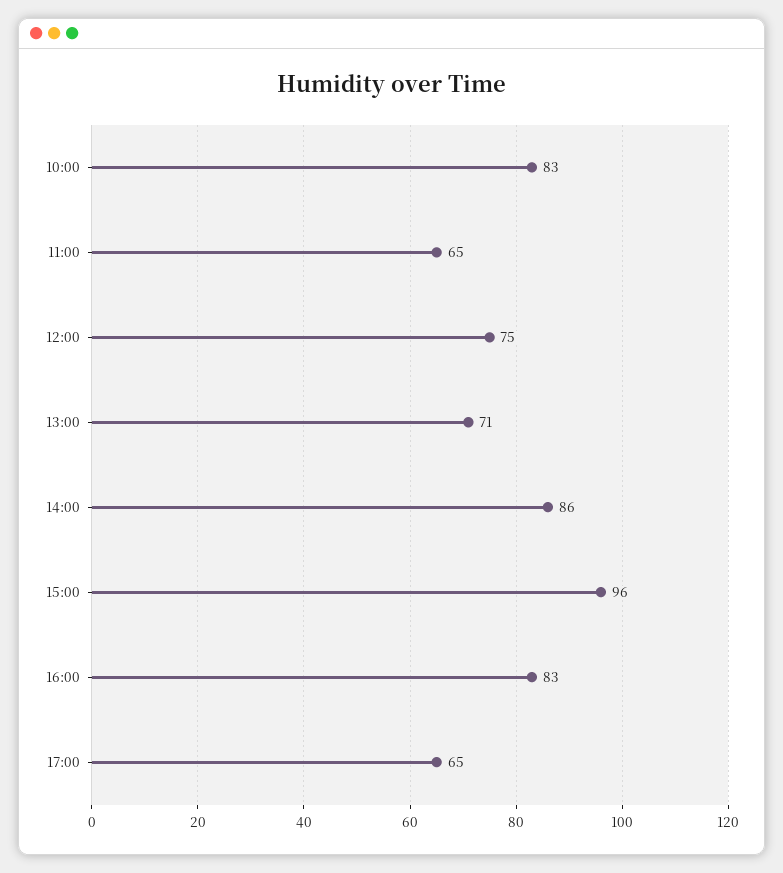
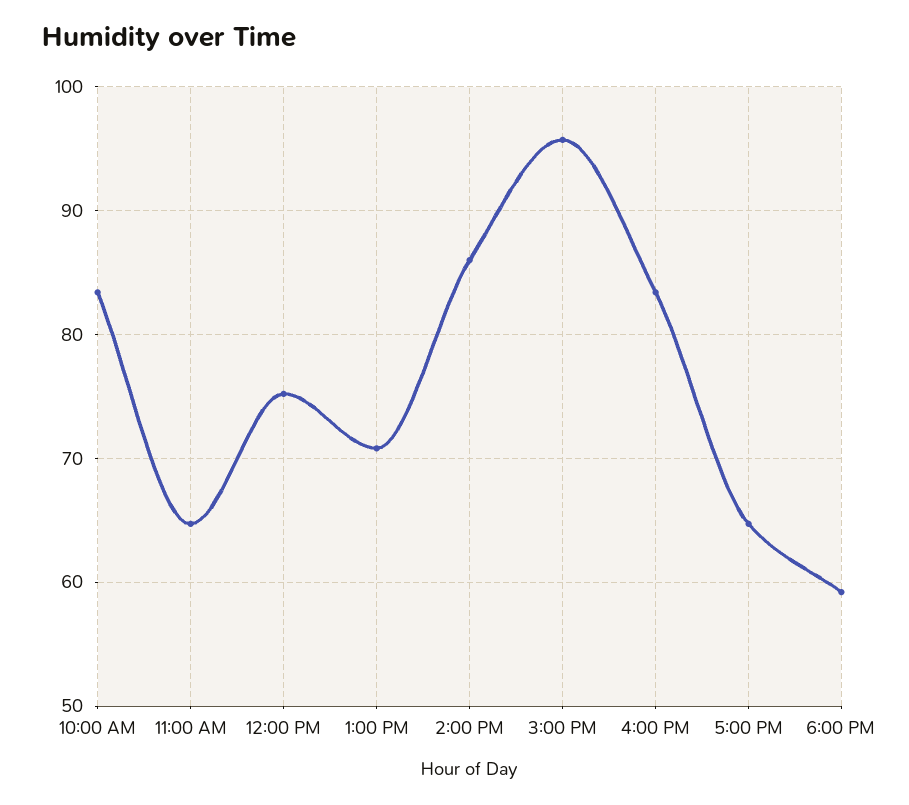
6:00 PM: none -> 59

